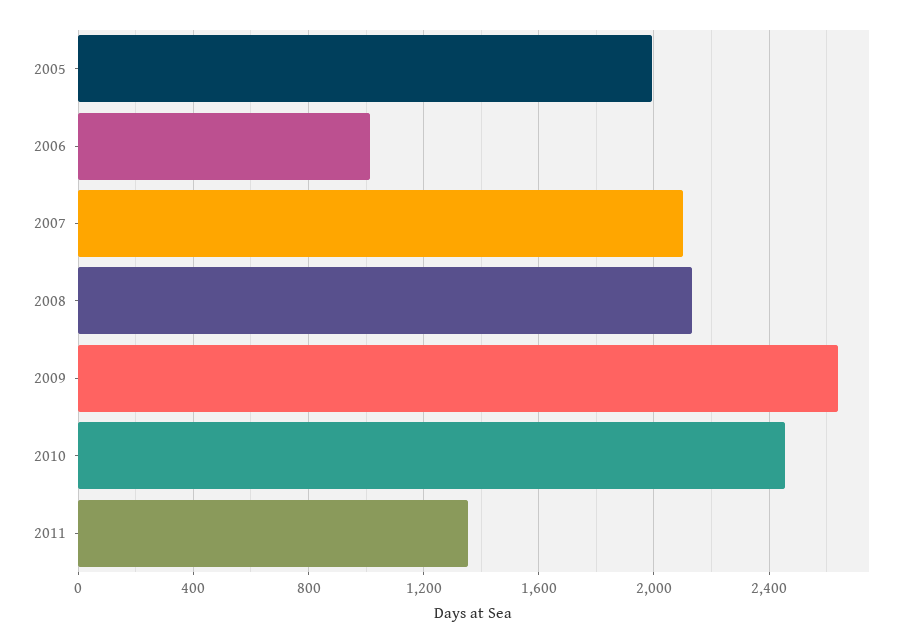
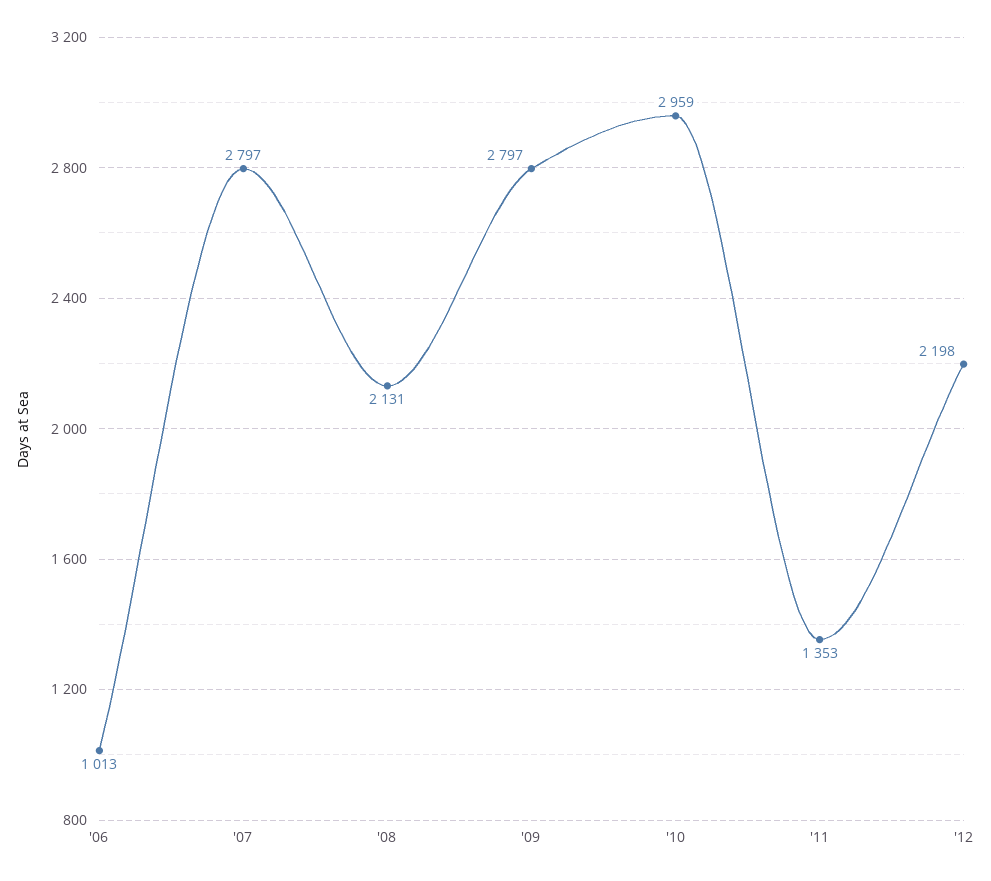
2005: 2000 -> none
2007: 2100 -> 2797
2009: 2650 -> 2797
2010: 2450 -> 2959
'12: none -> 2198

